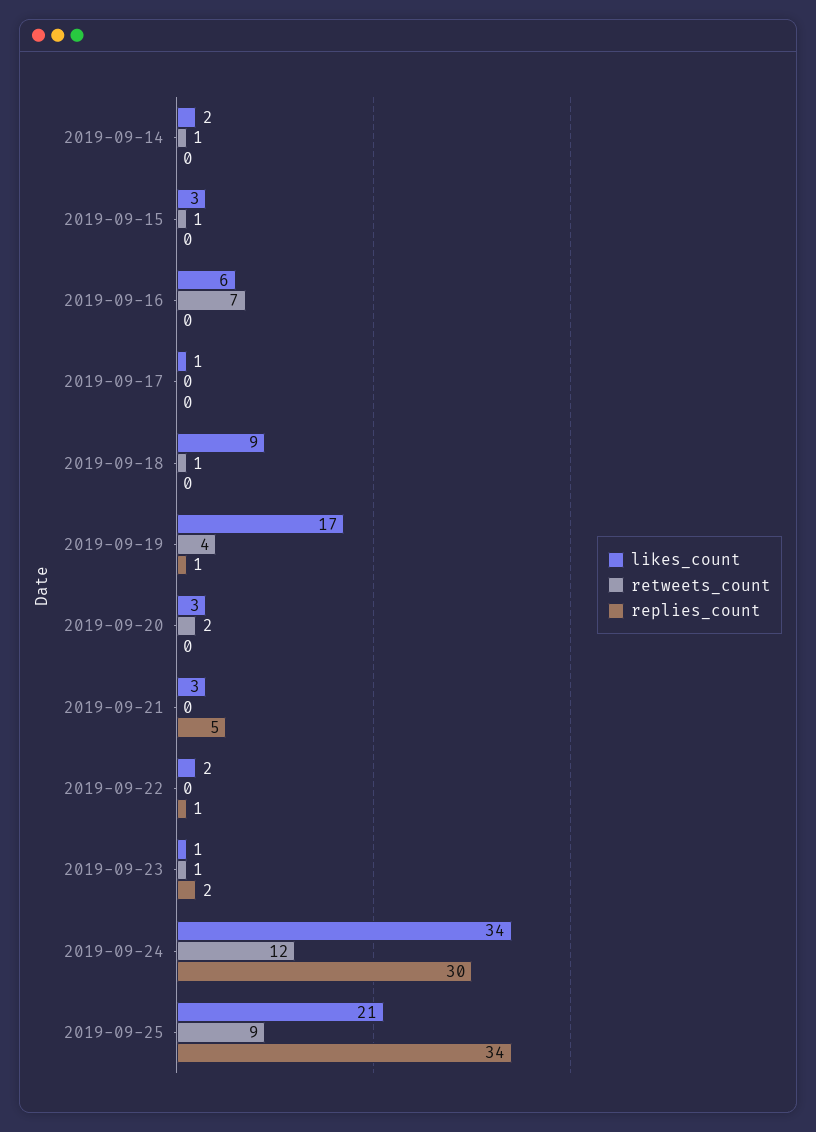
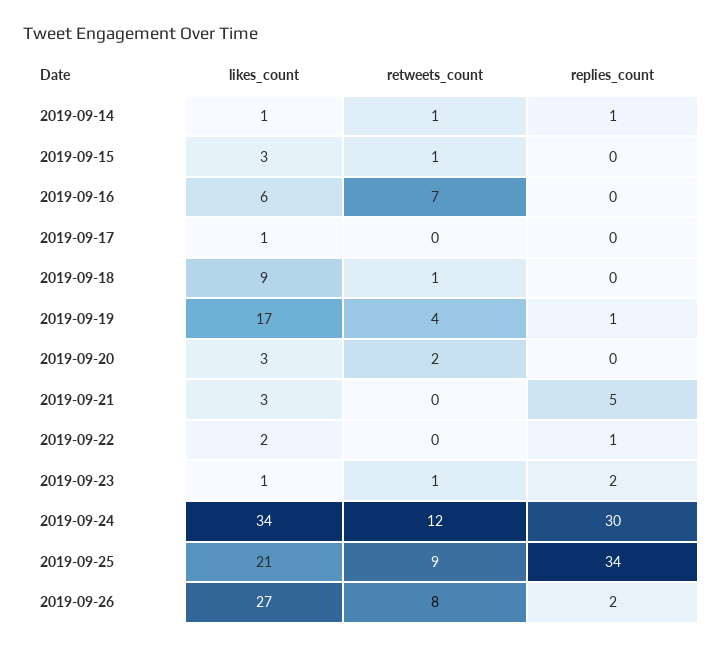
likes_count, 2019-09-14: 2 -> 1
replies_count, 2019-09-14: 0 -> 1
likes_count, 2019-09-26: none -> 27
retweets_count, 2019-09-26: none -> 8
replies_count, 2019-09-26: none -> 2

